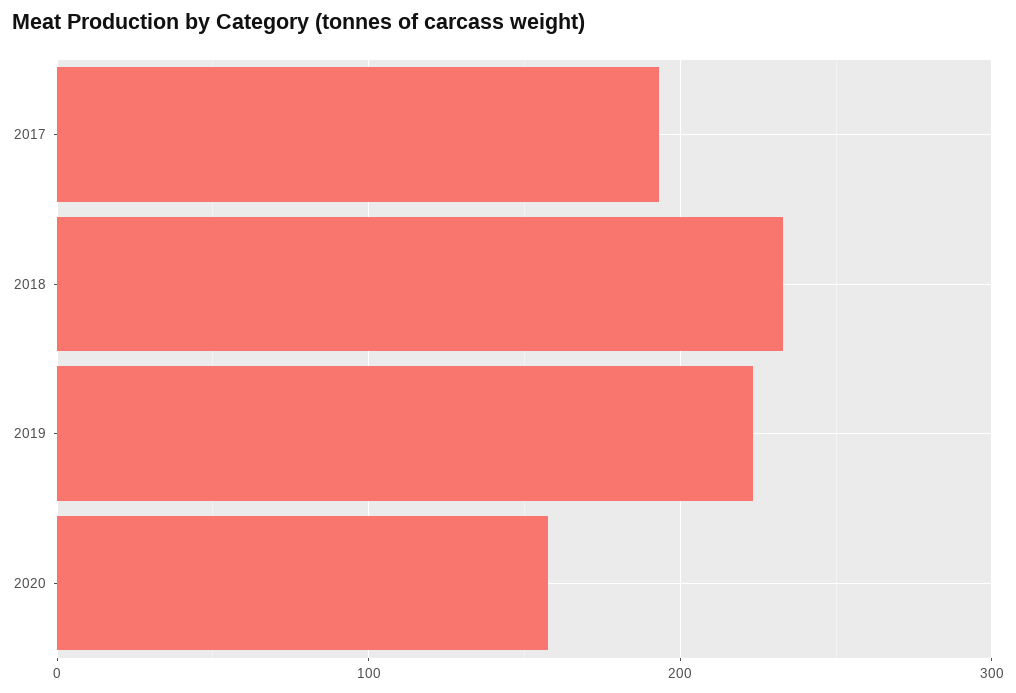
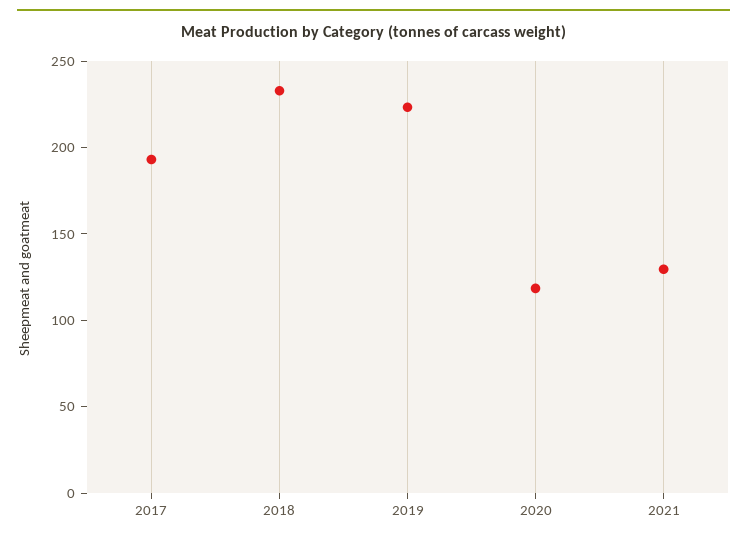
2020: 160 -> 120
2021: none -> 130

